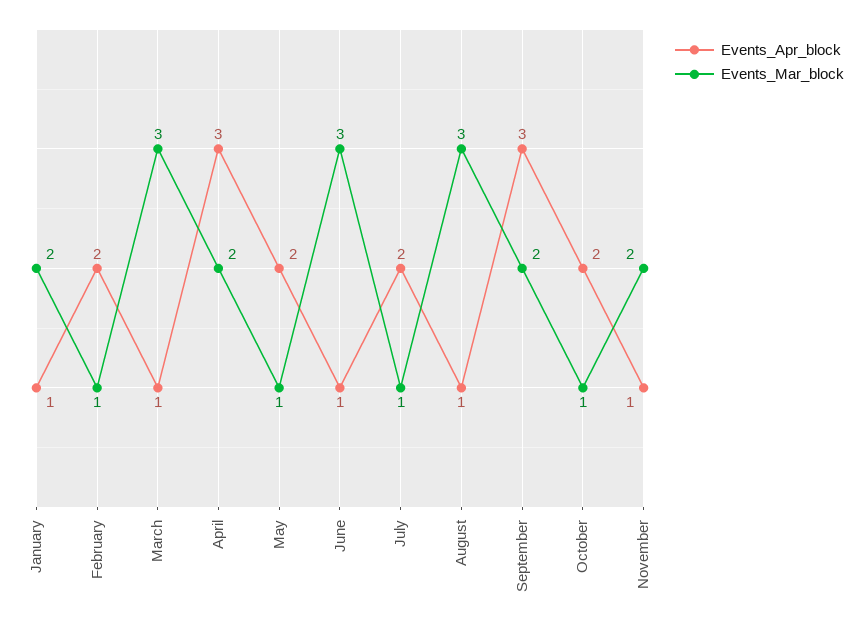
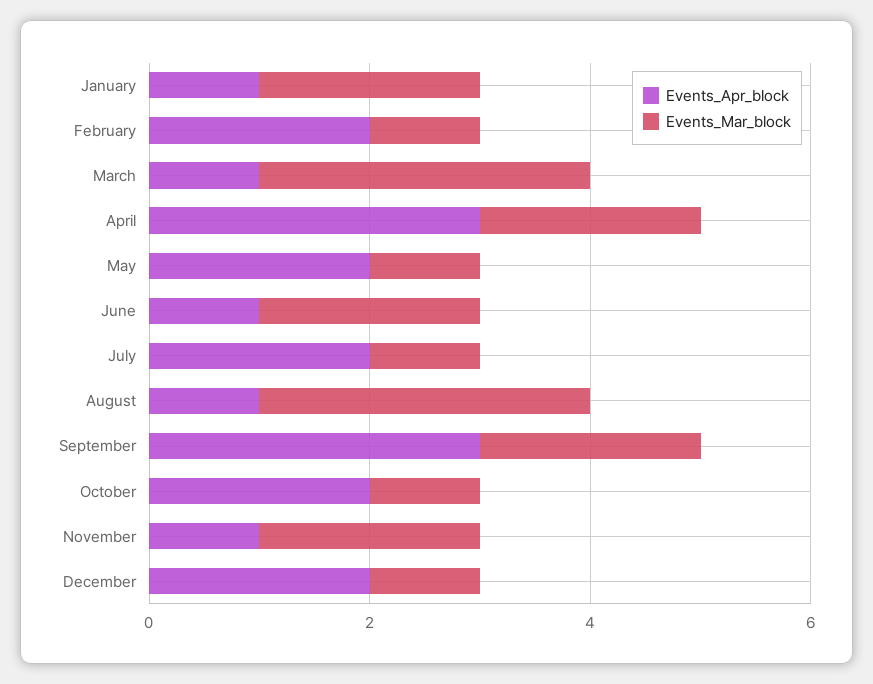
Events_Mar_block, June: 3 -> 2
Events_Apr_block, December: none -> 2
Events_Mar_block, December: none -> 1

